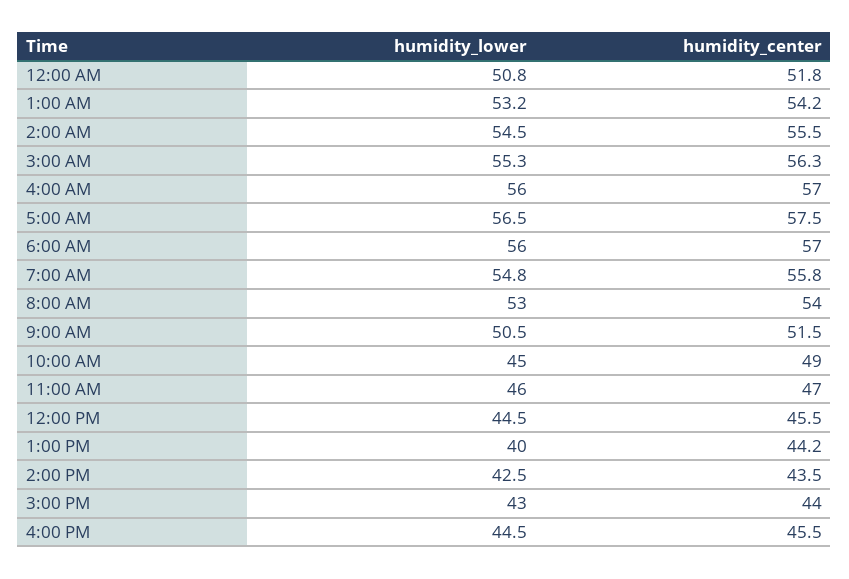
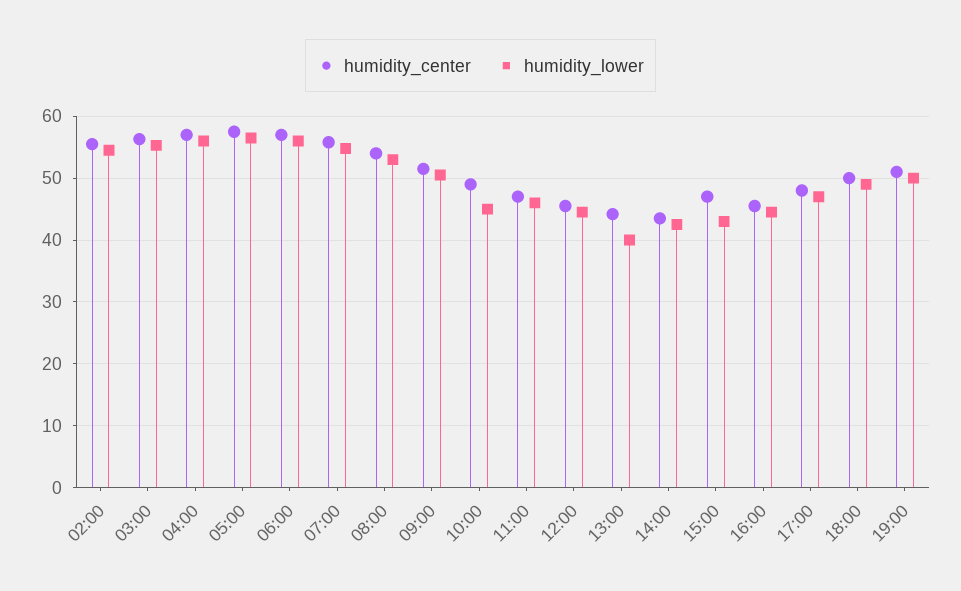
humidity_lower, 12:00 AM: 50.8 -> none
humidity_center, 12:00 AM: 51.8 -> none
humidity_lower, 1:00 AM: 53.2 -> none
humidity_center, 1:00 AM: 54.2 -> none
humidity_center, 3:00 PM: 44 -> 47
humidity_center, 17:00: none -> 48
humidity_lower, 17:00: none -> 47
humidity_center, 18:00: none -> 50
humidity_lower, 18:00: none -> 49
humidity_center, 19:00: none -> 51
humidity_lower, 19:00: none -> 50

